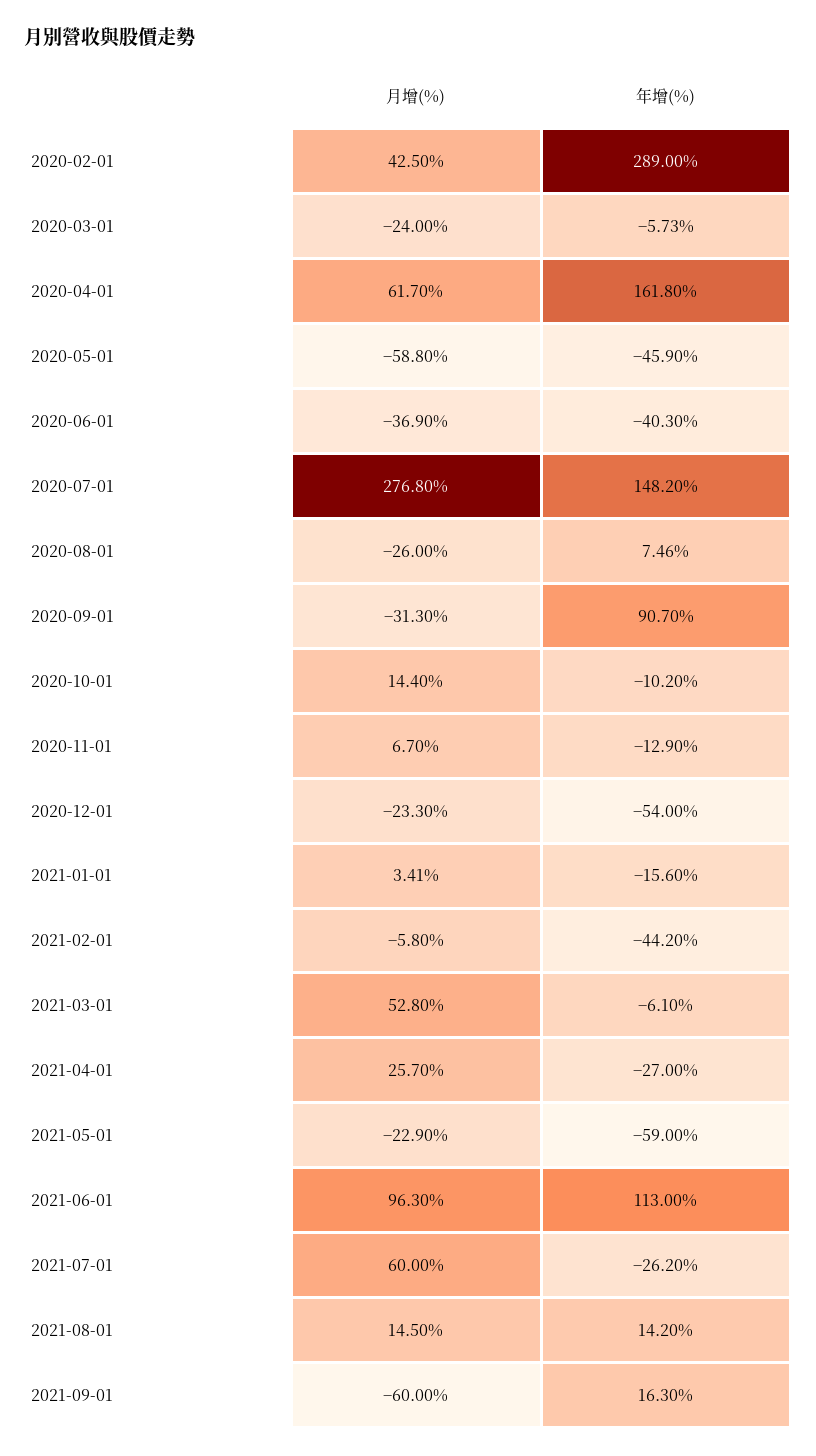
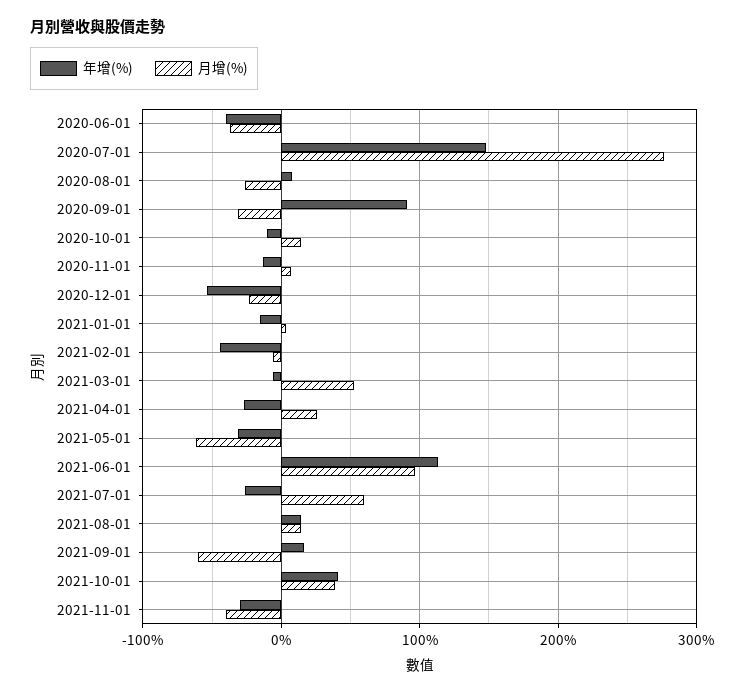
月增(%), 2020-02-01: 42.5 -> none
年增(%), 2020-02-01: 289 -> none
月增(%), 2020-03-01: -24 -> none
年增(%), 2020-03-01: -5.73 -> none
月增(%), 2020-04-01: 61.7 -> none
年增(%), 2020-04-01: 161.8 -> none
月增(%), 2020-05-01: -58.8 -> none
年增(%), 2020-05-01: -45.9 -> none
月增(%), 2021-05-01: -22.9 -> -60
年增(%), 2021-05-01: -59 -> -30
年增(%), 2021-10-01: none -> 40
月增(%), 2021-10-01: none -> 40
年增(%), 2021-11-01: none -> -30
月增(%), 2021-11-01: none -> -40

